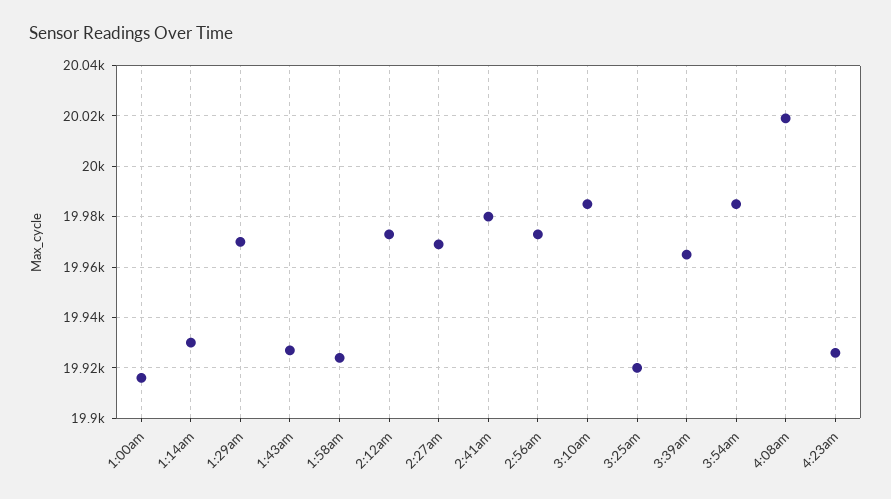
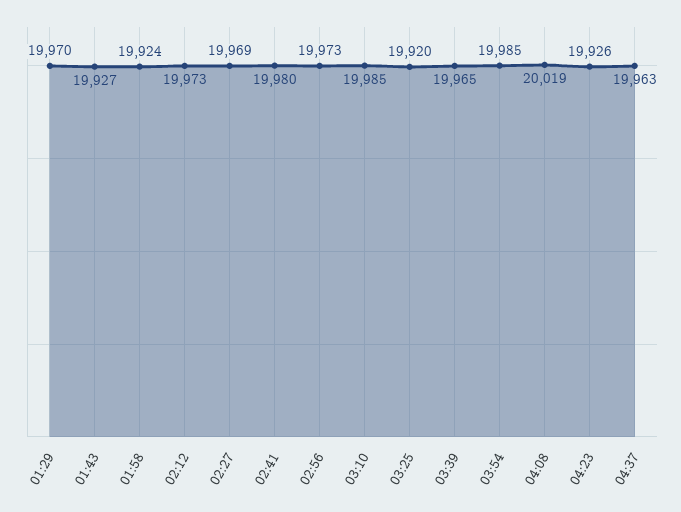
1:00am: 19915 -> none
1:14am: 19930 -> none
04:37: none -> 19963

